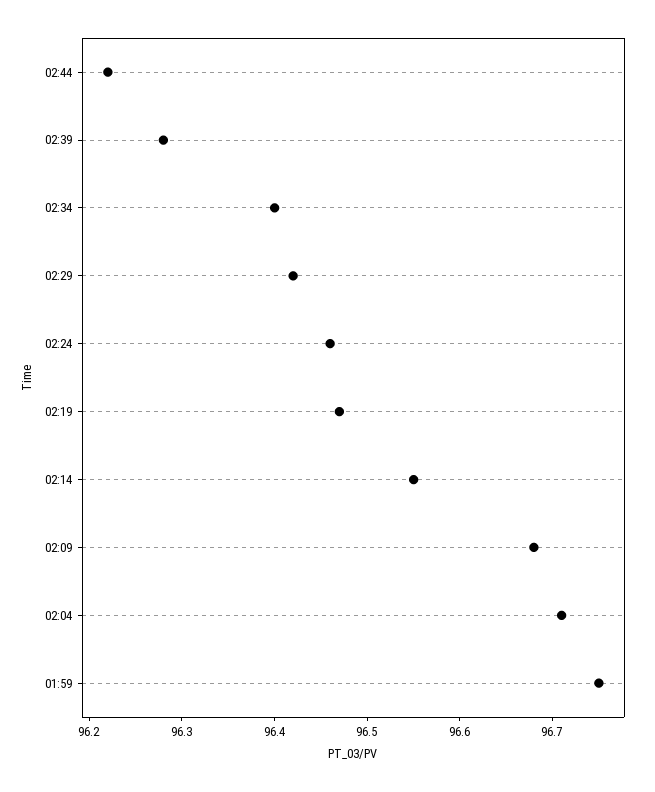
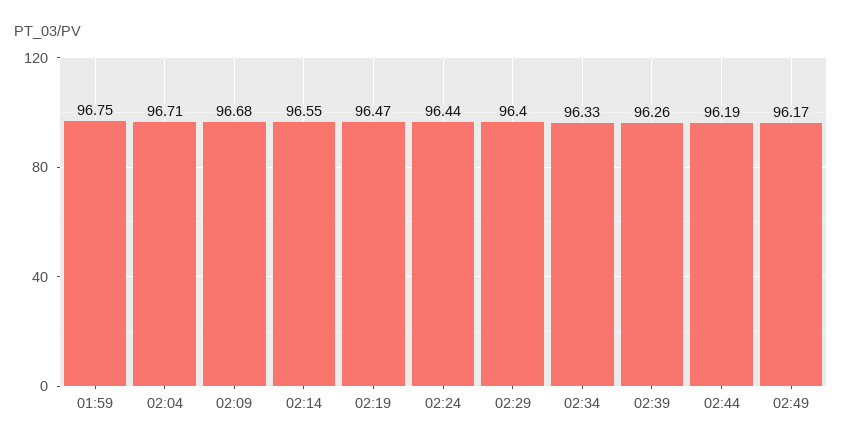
02:44: 96.22 -> 96.19
02:39: 96.28 -> 96.26
02:34: 96.4 -> 96.33
02:29: 96.42 -> 96.4
02:24: 96.46 -> 96.44
02:49: none -> 96.17

